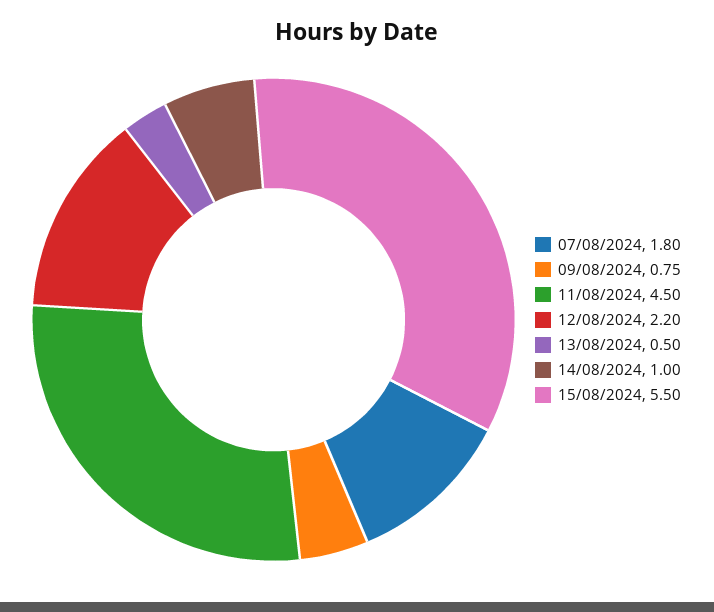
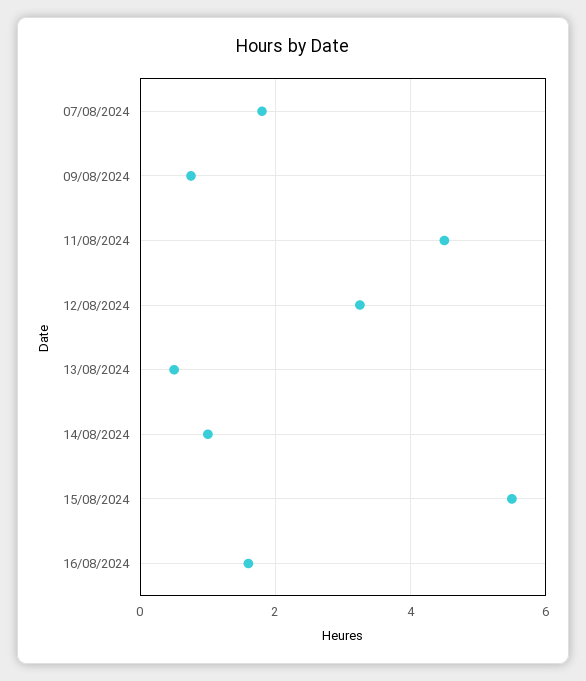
12/08/2024: 2.2 -> 3.2
16/08/2024: none -> 1.6

